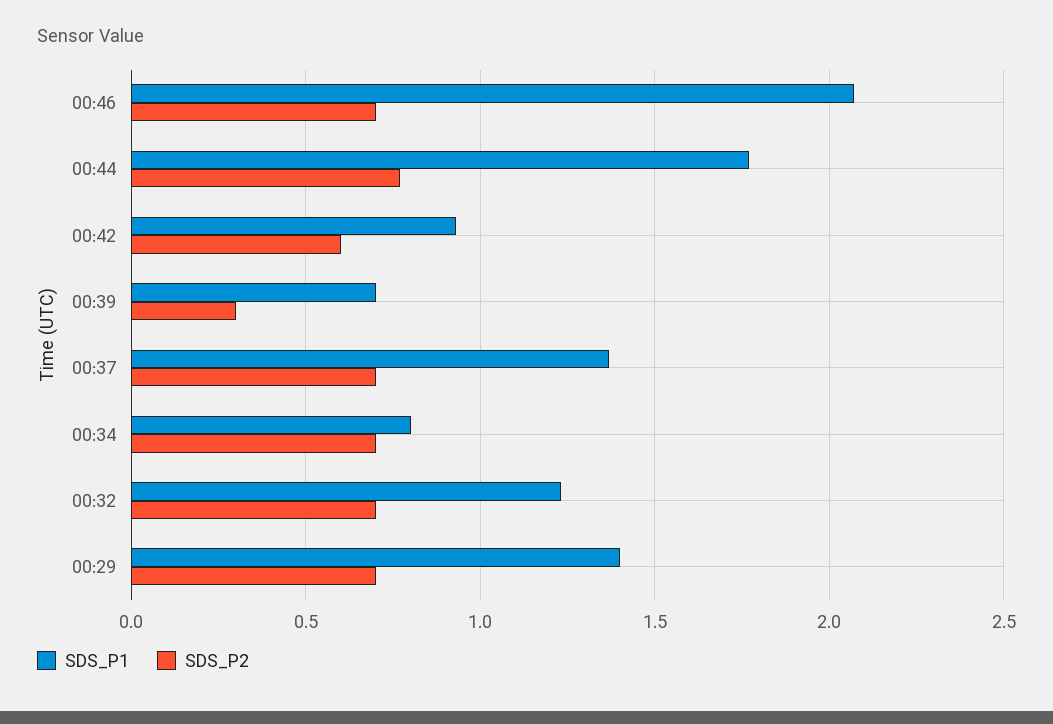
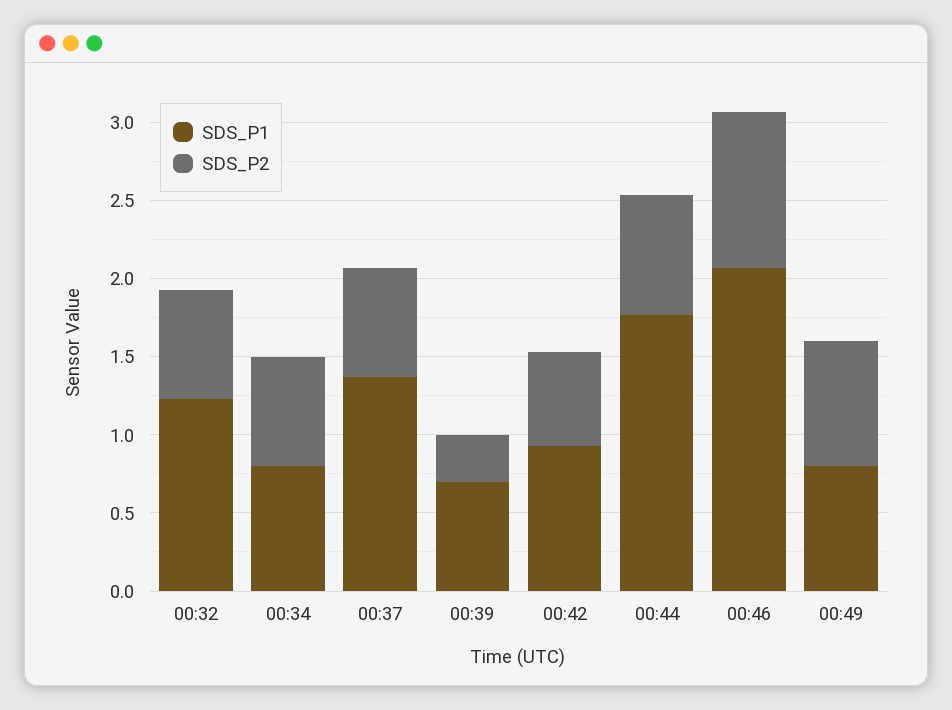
SDS_P2, 00:46: 0.7 -> 1
SDS_P1, 00:29: 1.4 -> none
SDS_P2, 00:29: 0.7 -> none
SDS_P1, 00:49: none -> 0.8
SDS_P2, 00:49: none -> 0.8

